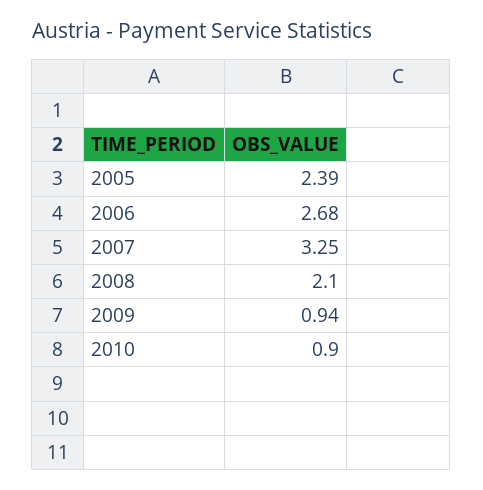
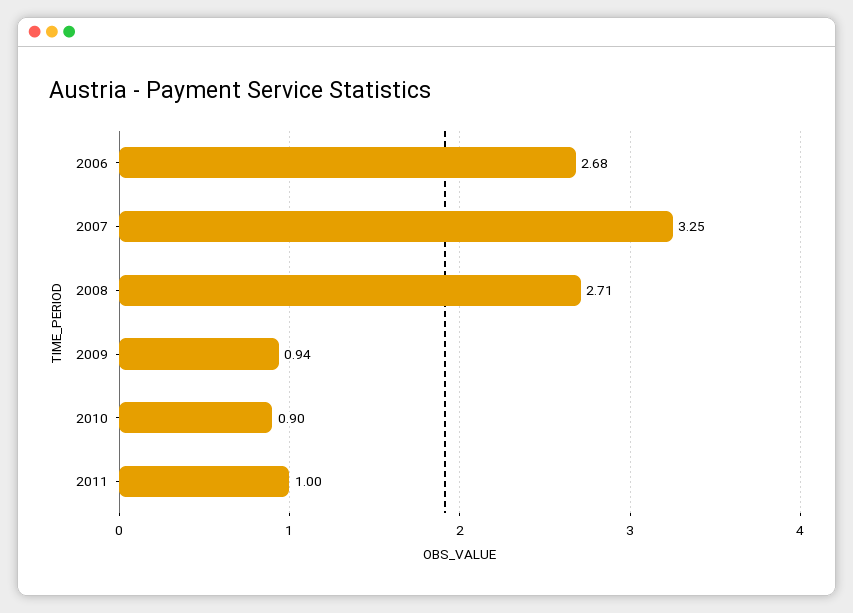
2005: 2.39 -> none
2008: 2.1 -> 2.71
2011: none -> 1

